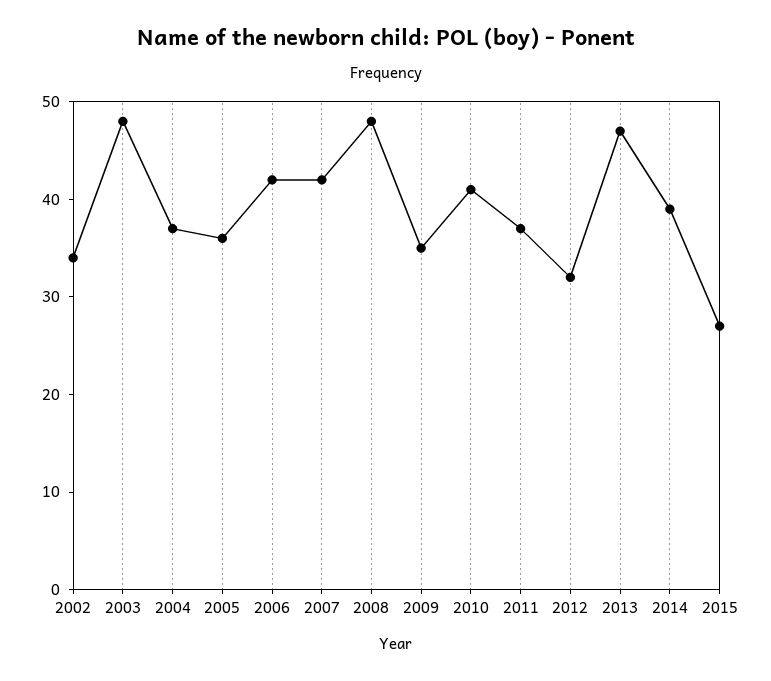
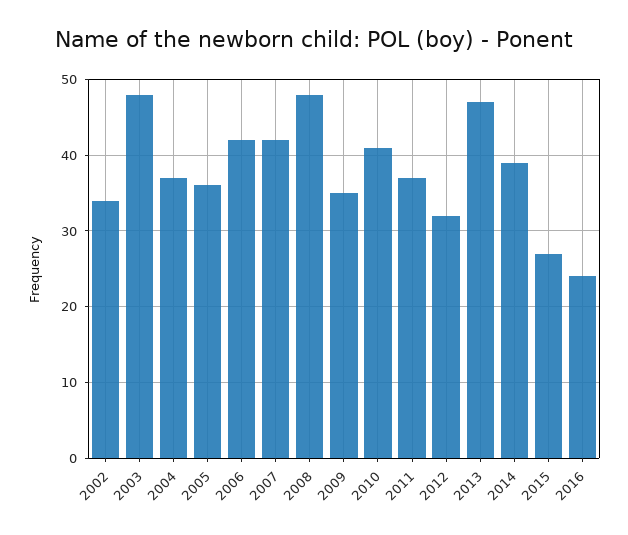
2016: none -> 24

